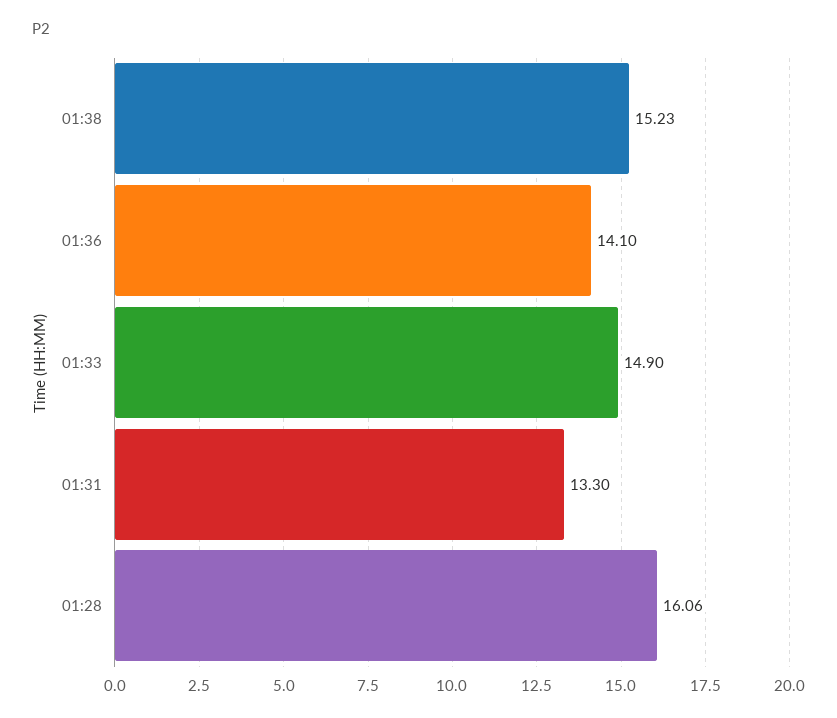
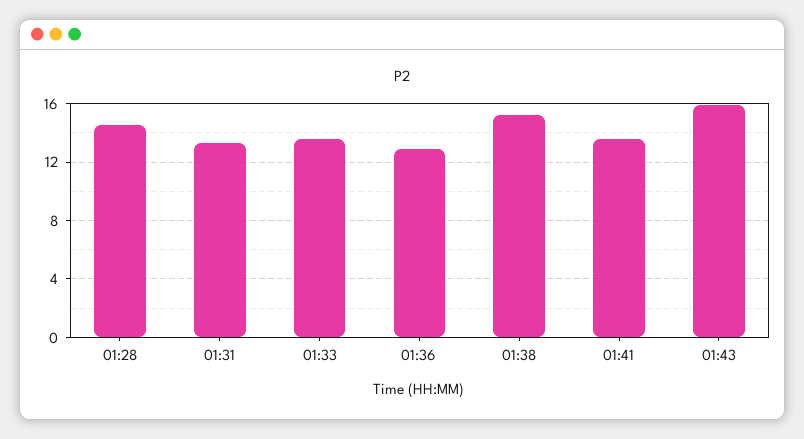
01:36: 14.1 -> 13
01:33: 14.9 -> 13.5
01:28: 16.06 -> 14.5
01:41: none -> 13.5
01:43: none -> 16

